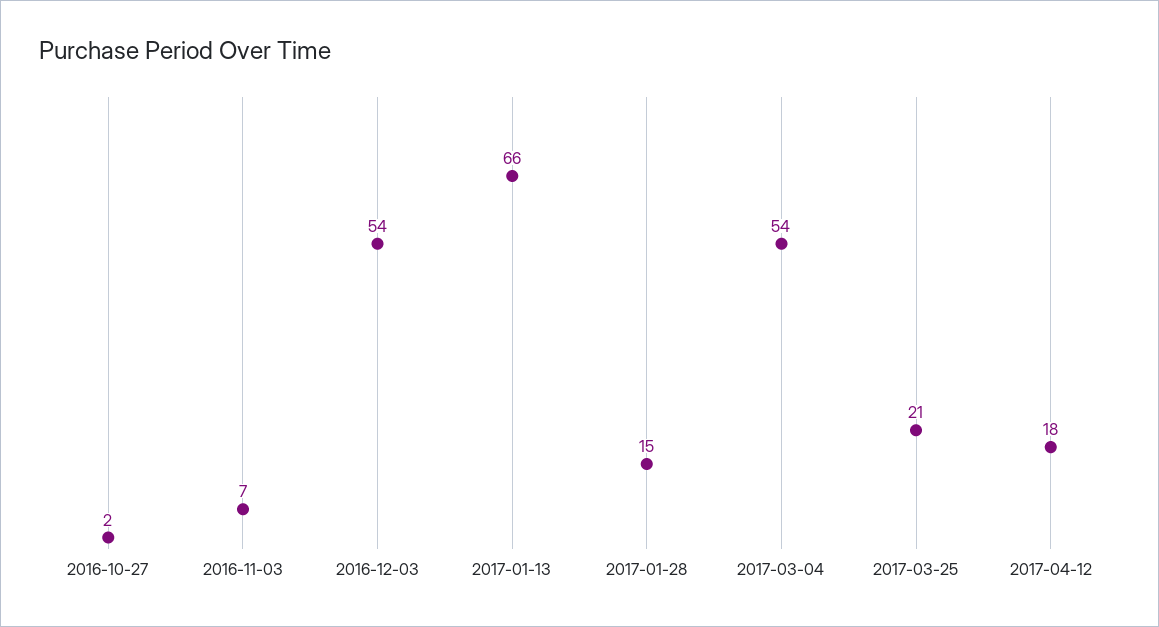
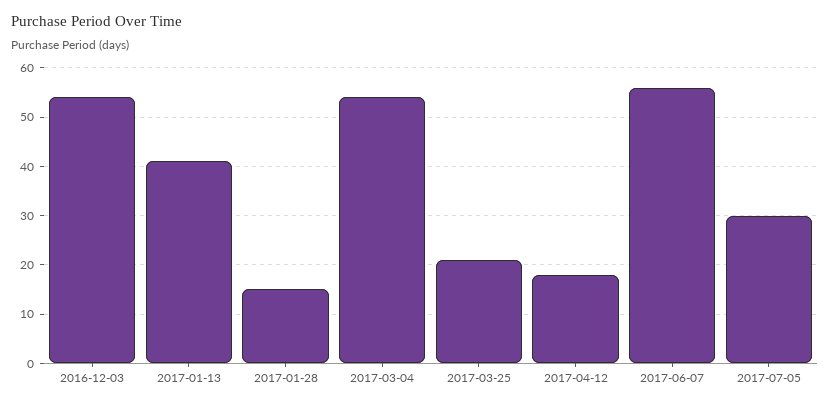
2016-10-27: 2 -> none
2016-11-03: 7 -> none
2017-01-13: 66 -> 40
2017-06-07: none -> 55
2017-07-05: none -> 30

